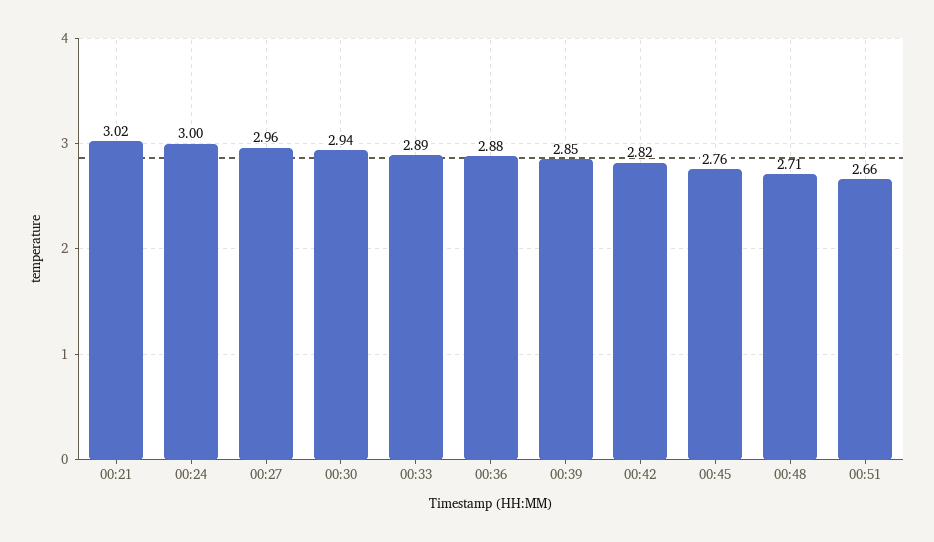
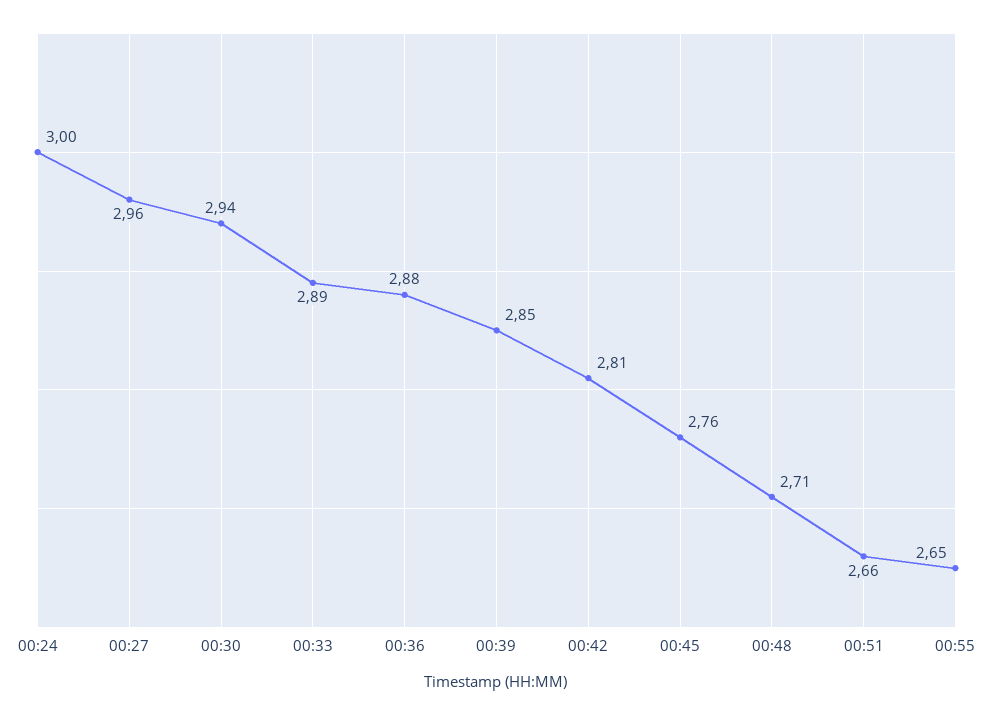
00:21: 3.02 -> none
00:42: 2.82 -> 2.81
00:55: none -> 2.65

